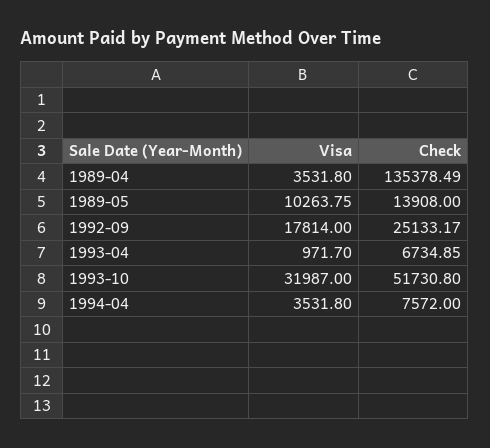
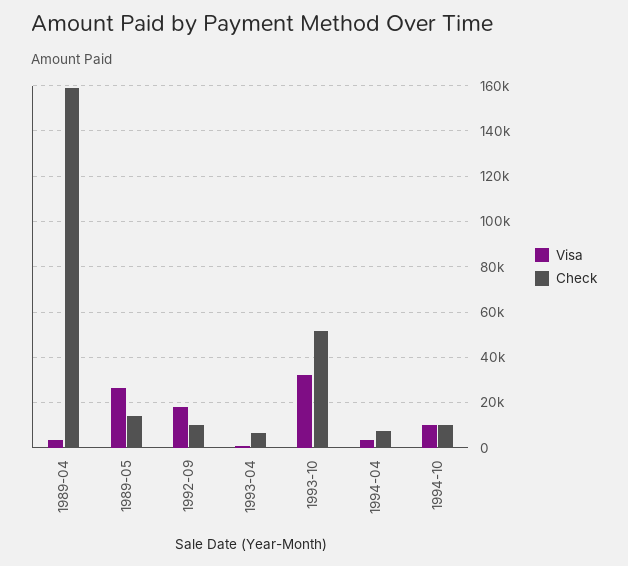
Check, 1989-04: 135378.49 -> 160000
Visa, 1989-05: 10263.75 -> 25000
Check, 1992-09: 25133.17 -> 10000
Visa, 1994-10: none -> 10000
Check, 1994-10: none -> 10000

